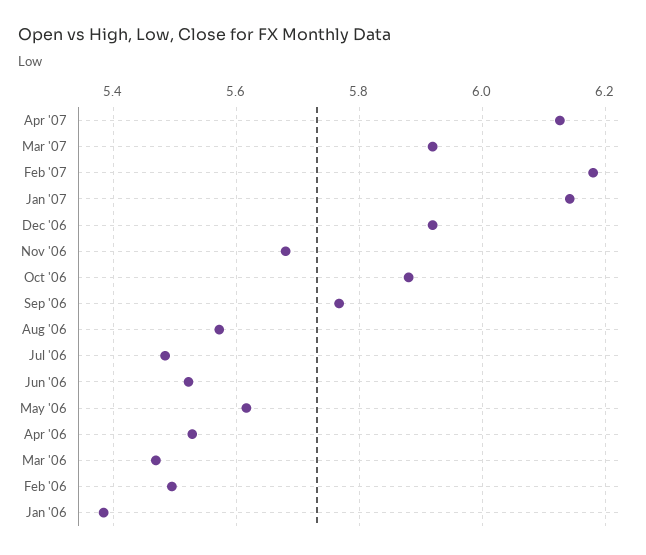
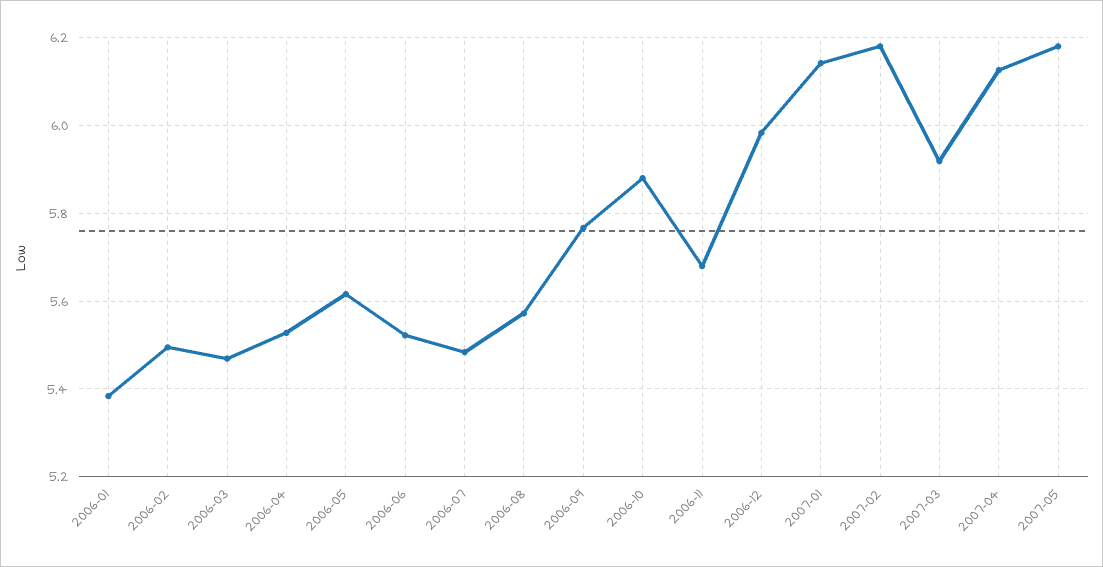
Dec '06: 5.92 -> 5.98
2007-05: none -> 6.18

